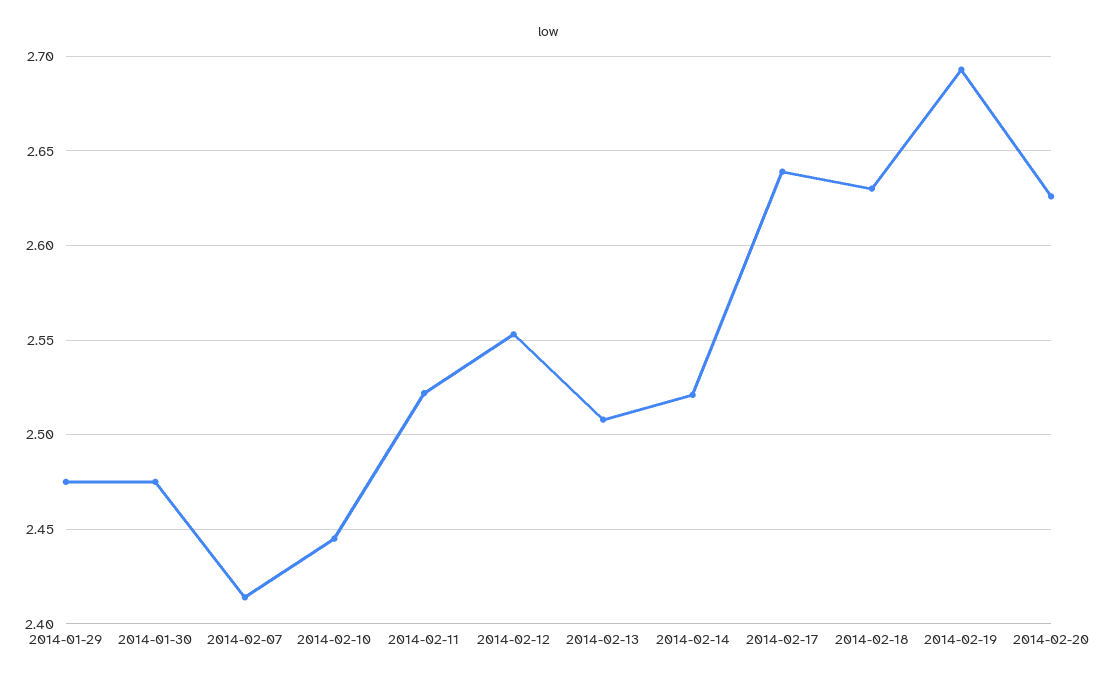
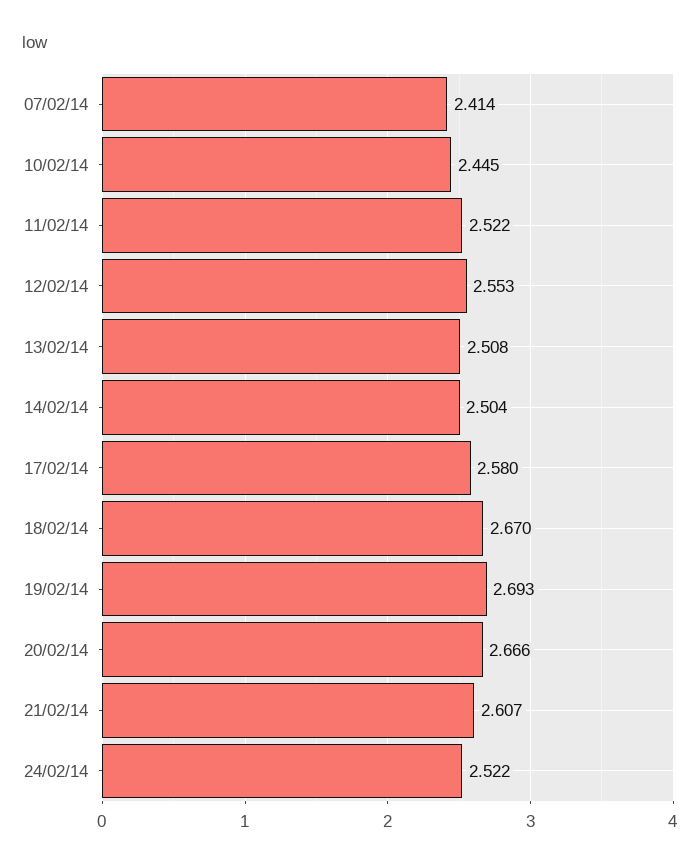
2014-01-29: 2.475 -> none
2014-01-30: 2.475 -> none
2014-02-14: 2.52 -> 2.504
2014-02-17: 2.64 -> 2.58
2014-02-18: 2.63 -> 2.67
2014-02-20: 2.625 -> 2.666
21/02/14: none -> 2.607
24/02/14: none -> 2.522

